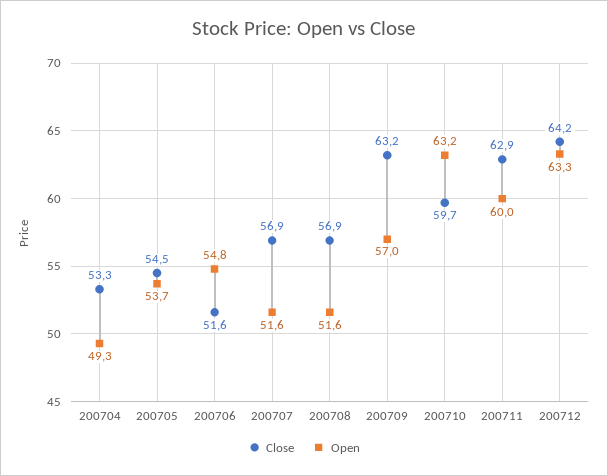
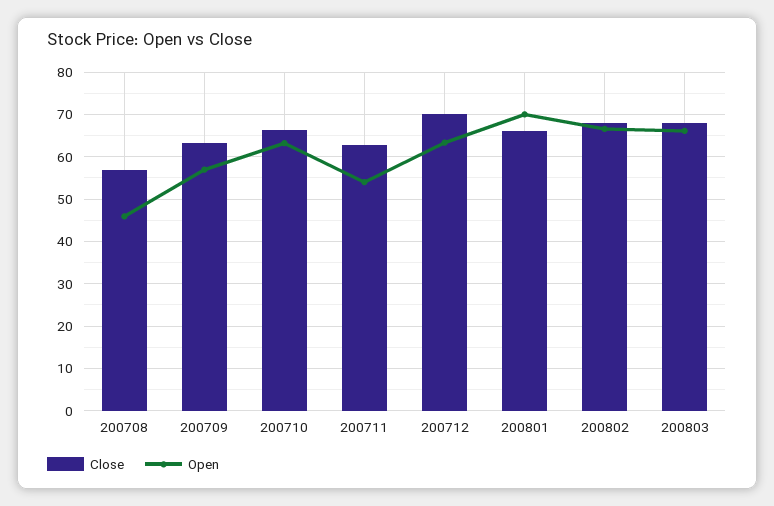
Close, 200704: 53.3 -> none
Open, 200704: 49.3 -> none
Close, 200705: 54.5 -> none
Open, 200705: 53.7 -> none
Close, 200706: 51.6 -> none
Open, 200706: 54.8 -> none
Close, 200707: 56.9 -> none
Open, 200707: 51.6 -> none
Open, 200708: 51.6 -> 46
Close, 200710: 59.7 -> 66
Open, 200711: 60 -> 54
Close, 200712: 64.2 -> 70
Close, 200801: none -> 66
Open, 200801: none -> 70
Close, 200802: none -> 68
Open, 200802: none -> 66
Close, 200803: none -> 68
Open, 200803: none -> 66

